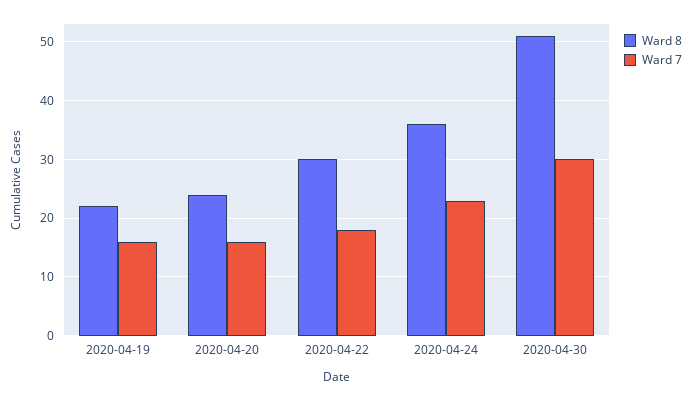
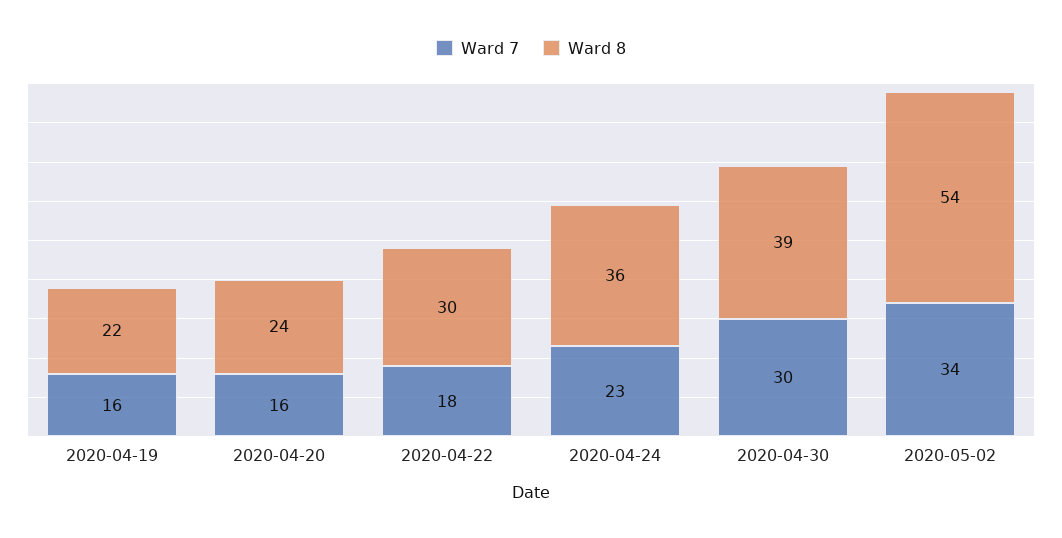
Ward 8, 2020-04-30: 50 -> 39
Ward 7, 2020-05-02: none -> 34
Ward 8, 2020-05-02: none -> 54

